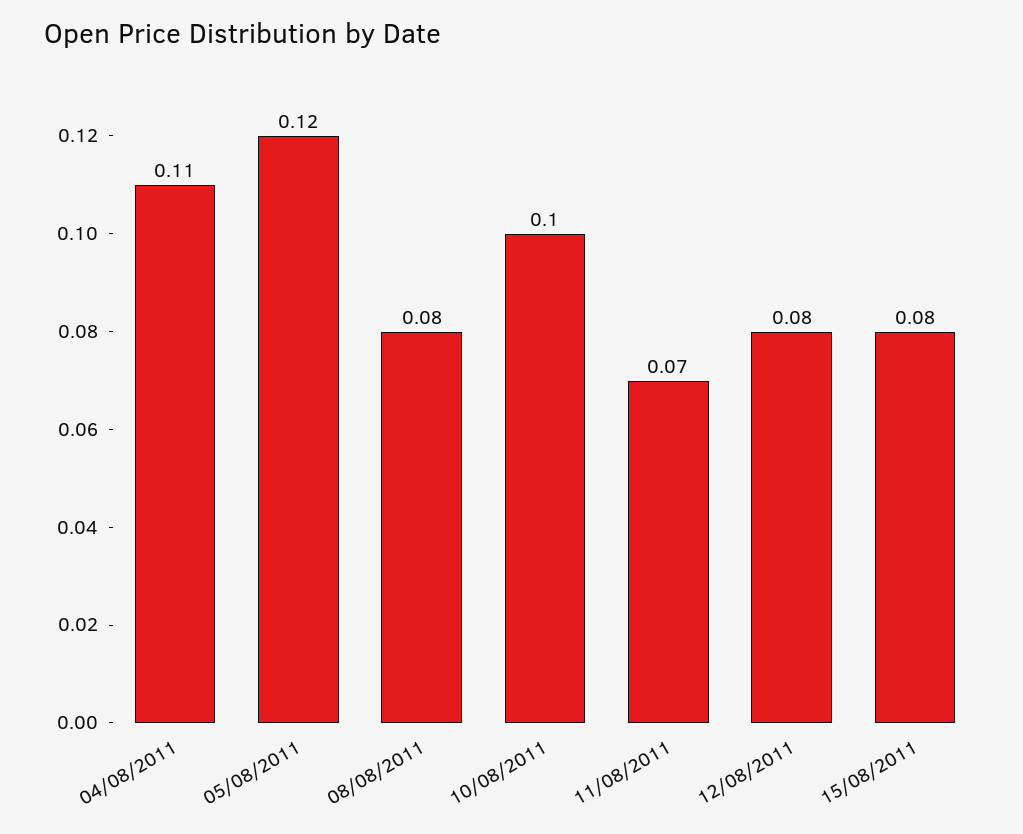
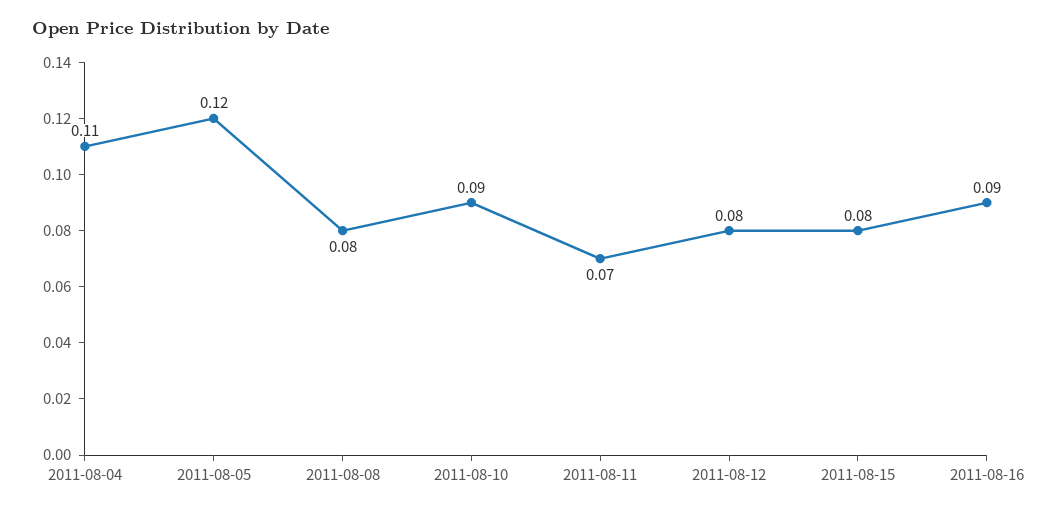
10/08/2011: 0.1 -> 0.09
2011-08-16: none -> 0.09

